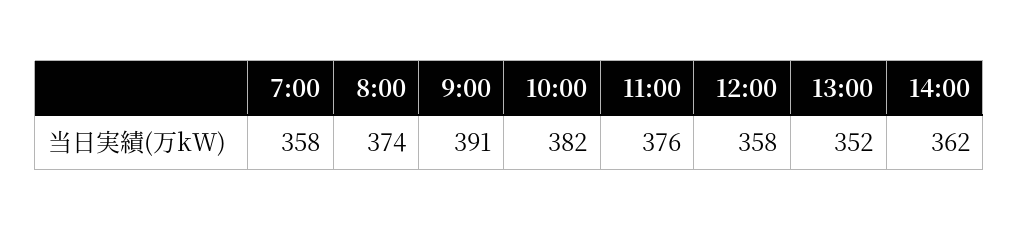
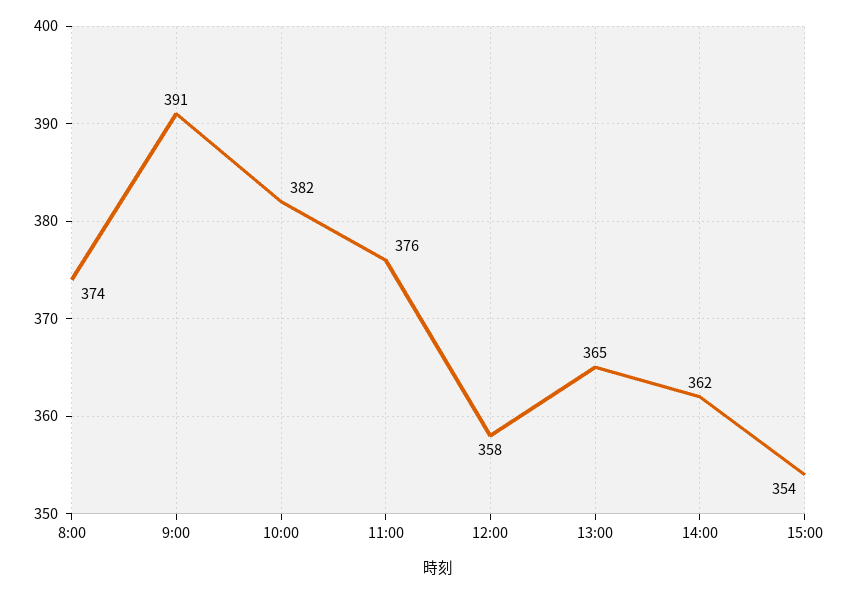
7:00: 358 -> none
13:00: 352 -> 365
15:00: none -> 354

